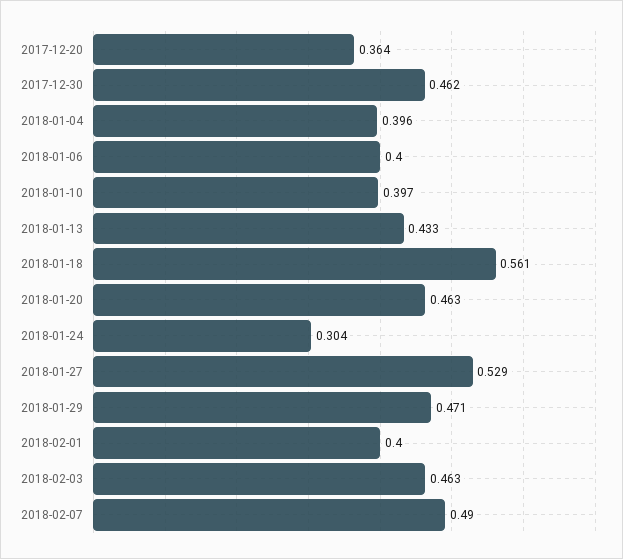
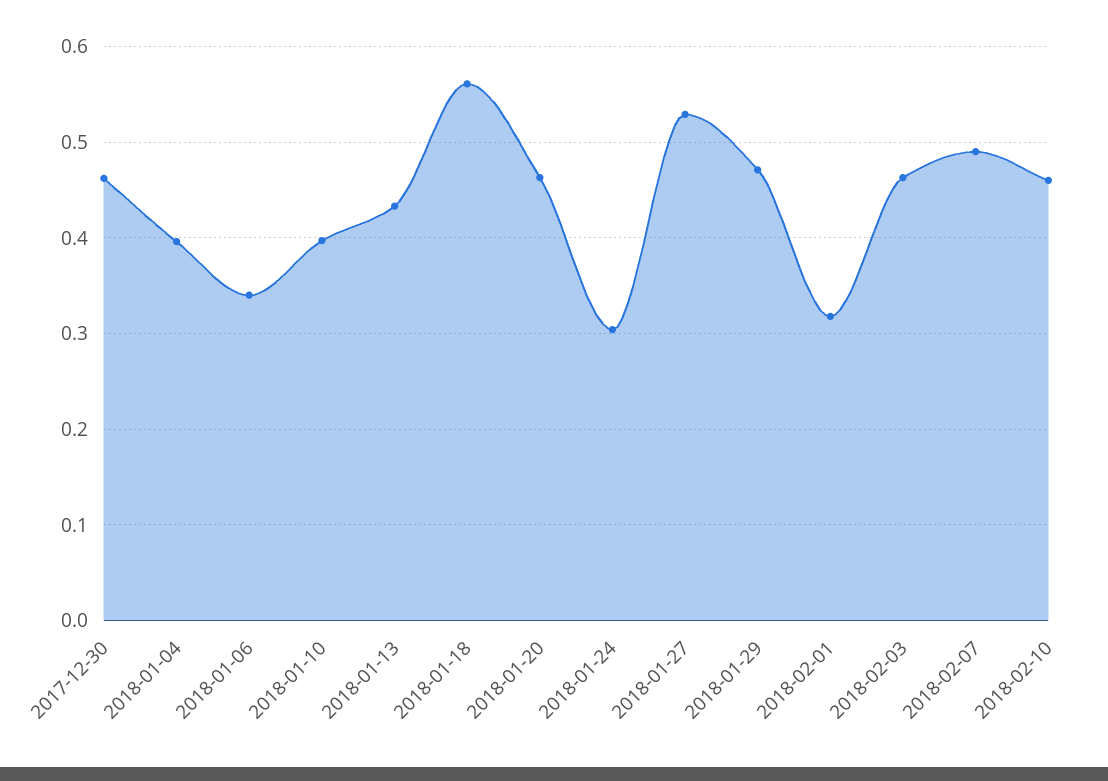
2017-12-20: 0.364 -> none
2018-01-06: 0.4 -> 0.34
2018-02-01: 0.4 -> 0.32
2018-02-10: none -> 0.46

